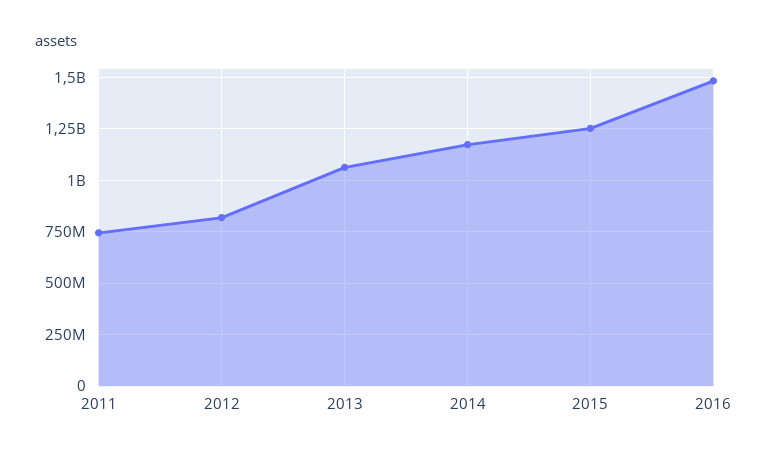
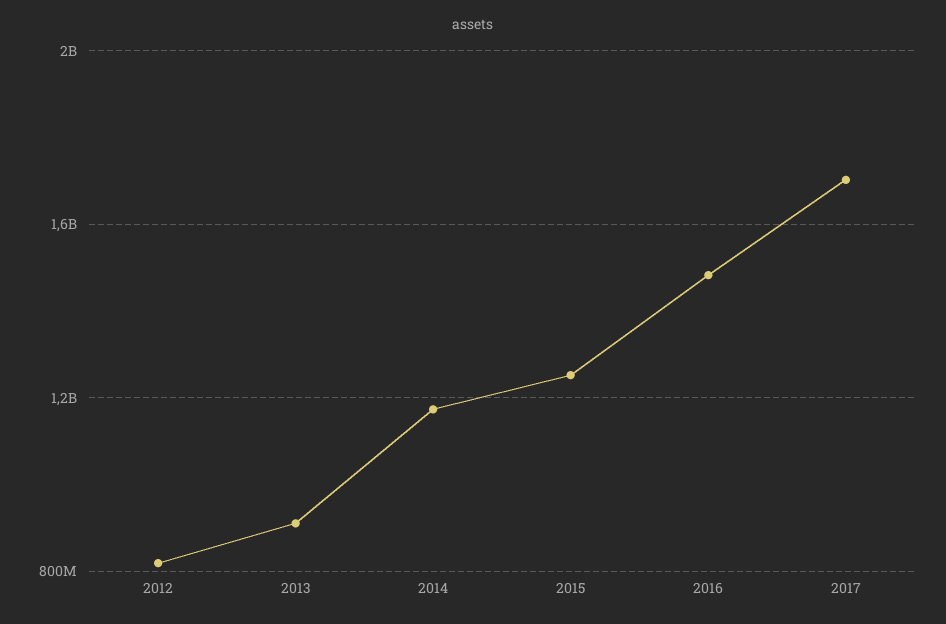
2011: 750000000 -> none
2013: 1050000000 -> 900000000
2017: none -> 1700000000

